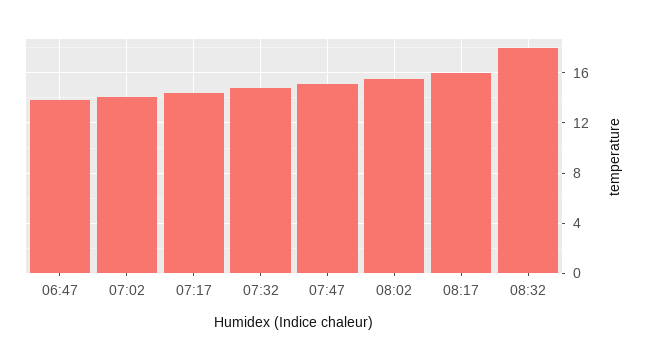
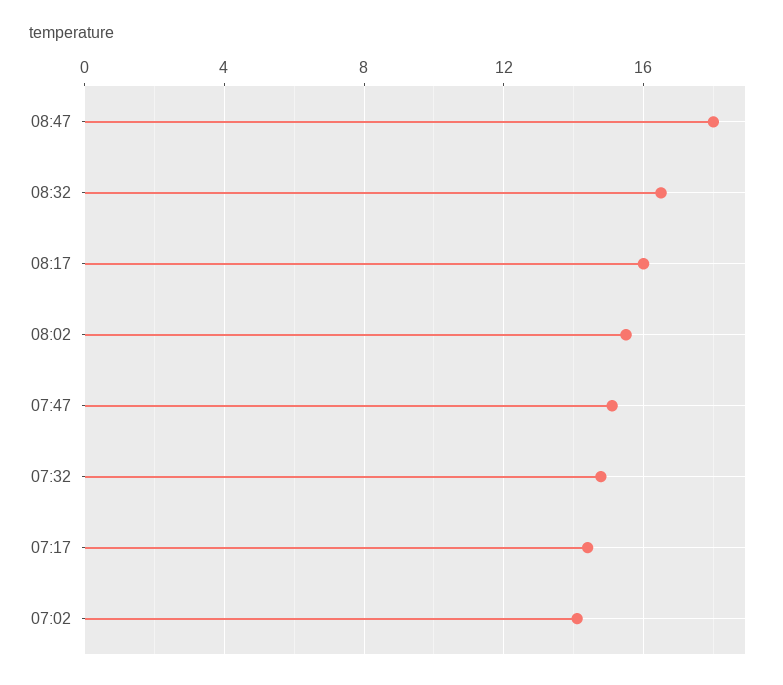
06:47: 14 -> none
08:32: 18 -> 16.5
08:47: none -> 18

